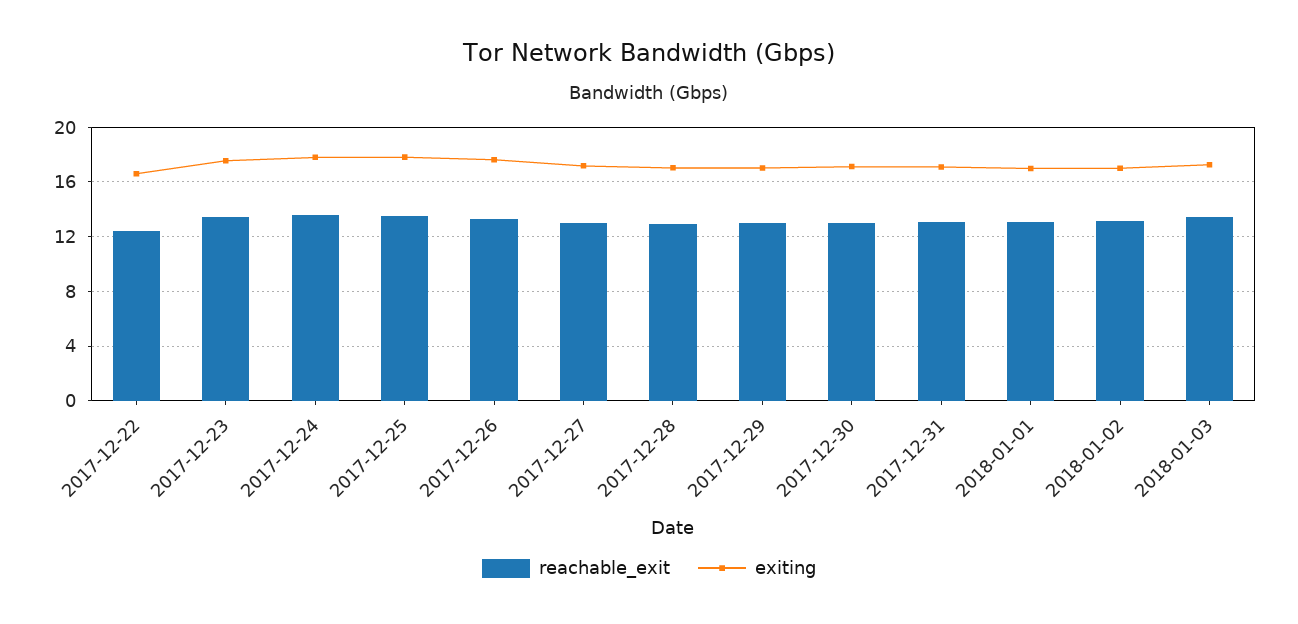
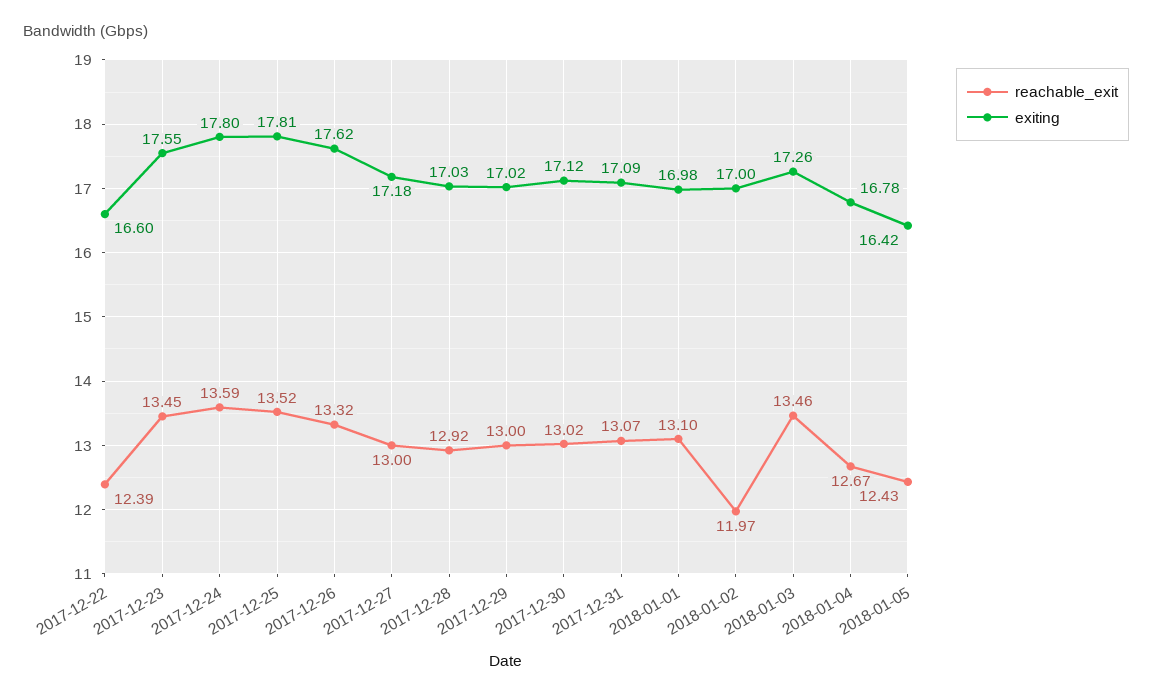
reachable_exit, 2018-01-02: 13 -> 11.97
reachable_exit, 2018-01-04: none -> 12.67
exiting, 2018-01-04: none -> 16.78
reachable_exit, 2018-01-05: none -> 12.43
exiting, 2018-01-05: none -> 16.42

